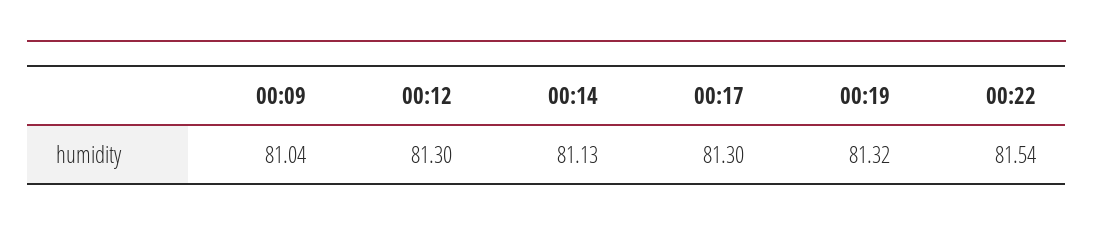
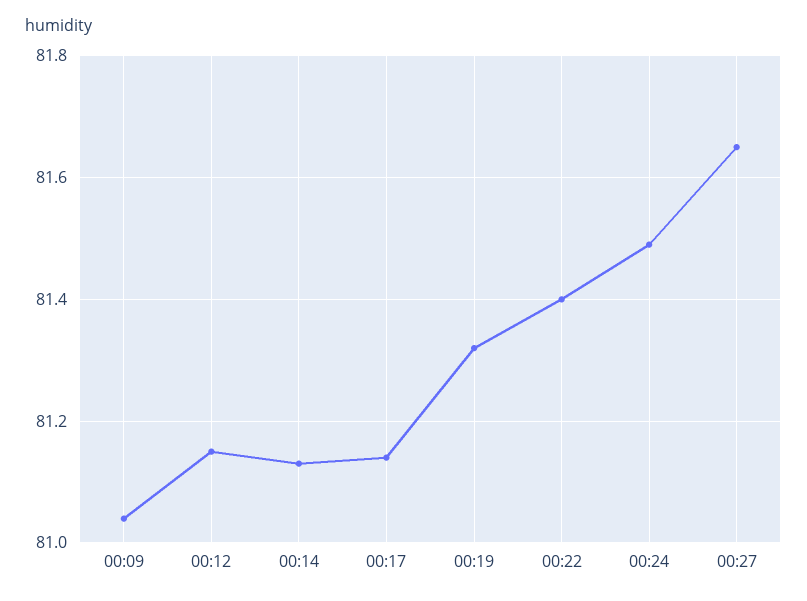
00:12: 81.3 -> 81.15
00:17: 81.3 -> 81.15
00:22: 81.54 -> 81.4
00:24: none -> 81.5
00:27: none -> 81.65

